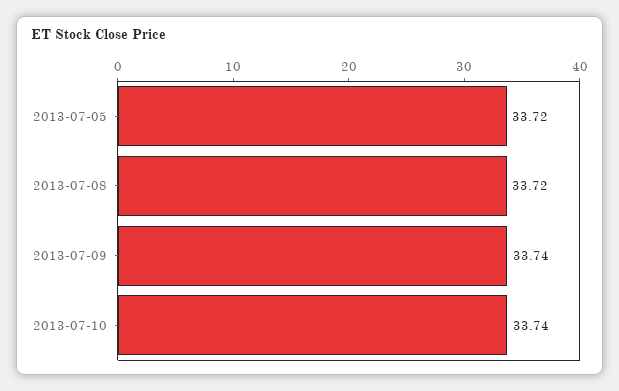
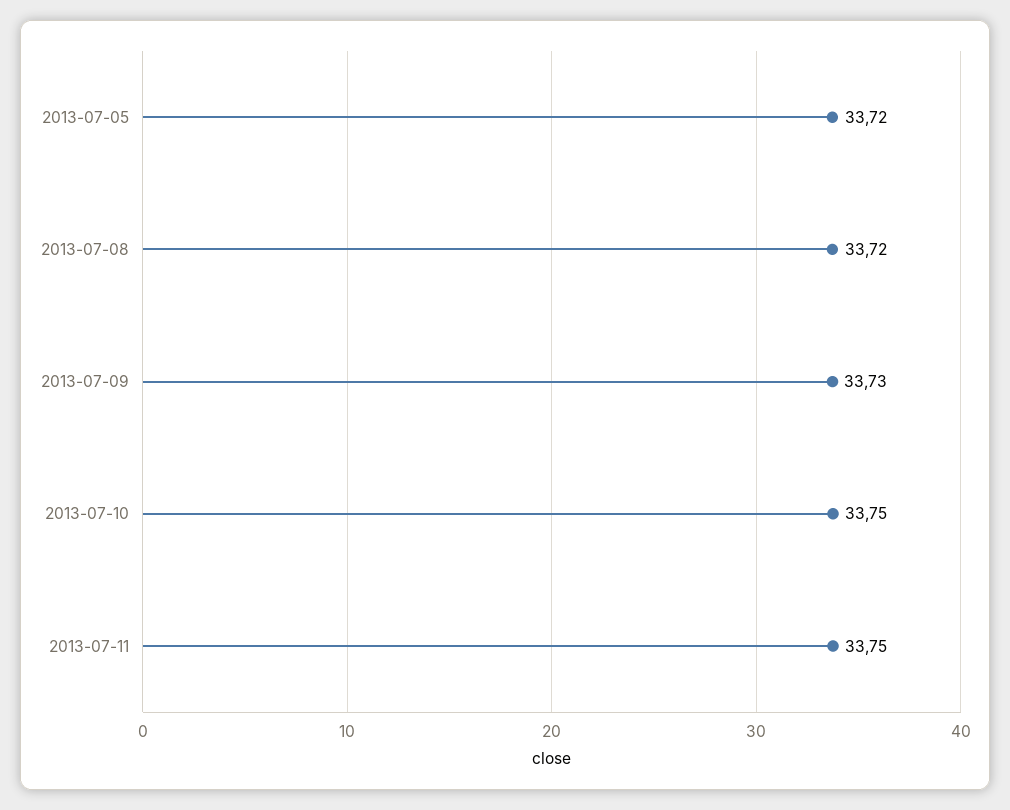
2013-07-09: 33.74 -> 33.73
2013-07-10: 33.74 -> 33.75
2013-07-11: none -> 33.75

